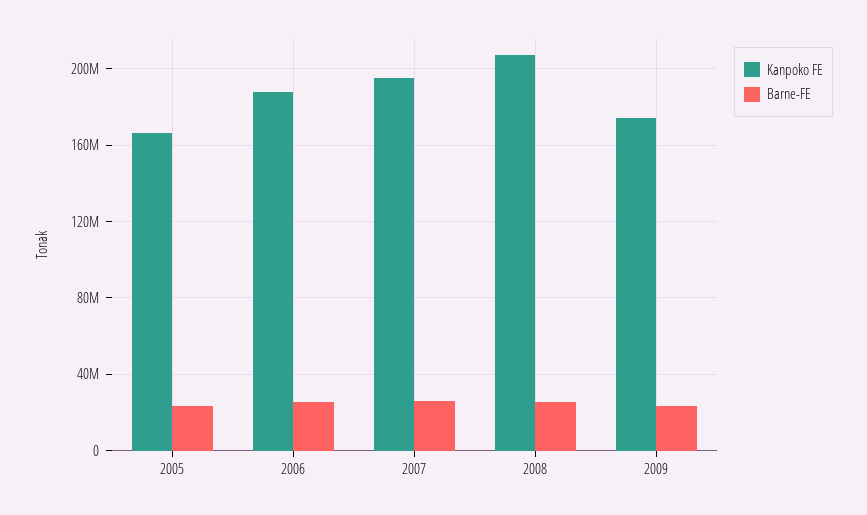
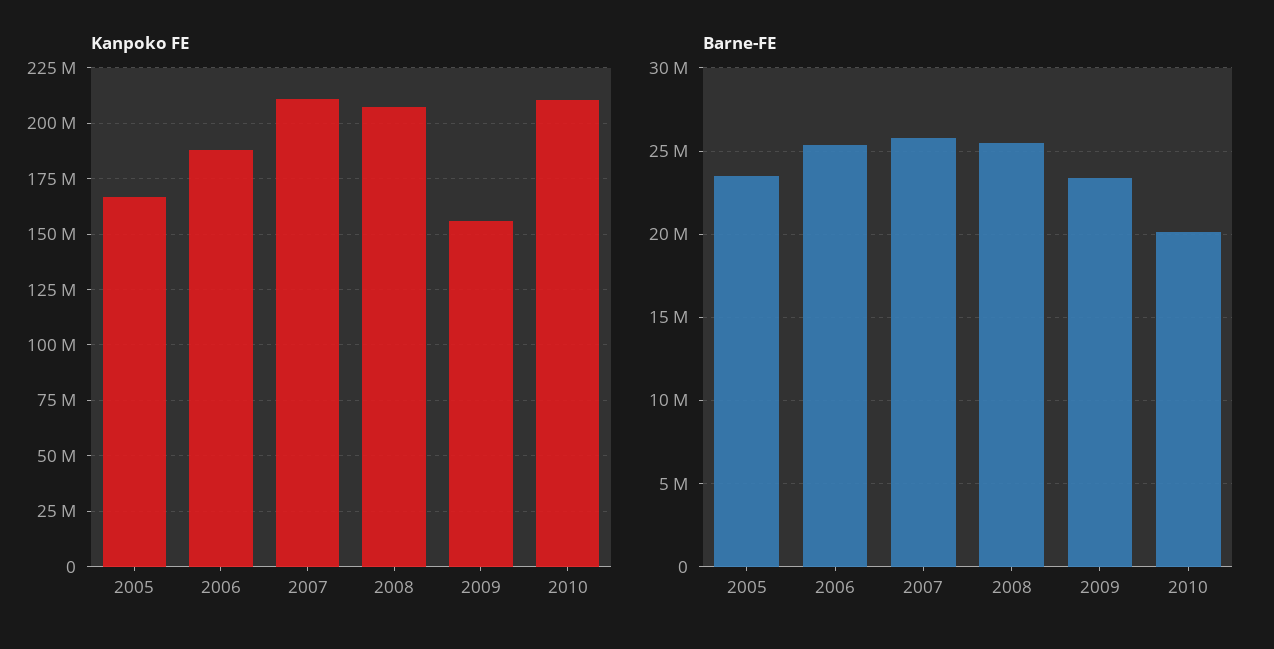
Kanpoko FE, 2007: 195000000 -> 210000000
Kanpoko FE, 2009: 175000000 -> 155000000
Kanpoko FE, 2010: none -> 210000000
Barne-FE, 2010: none -> 20000000

